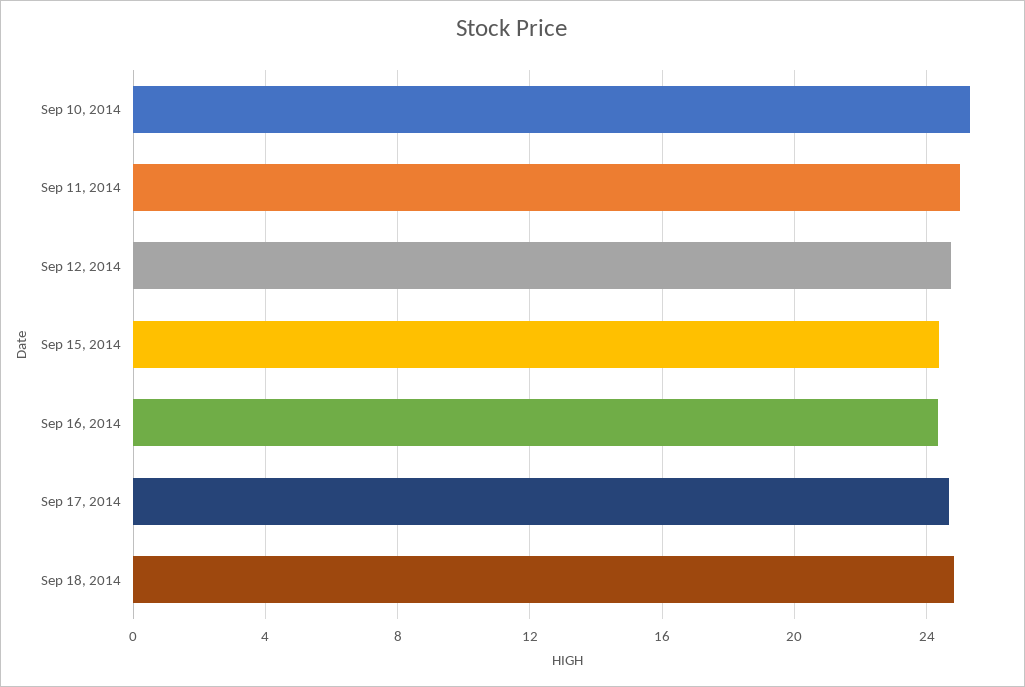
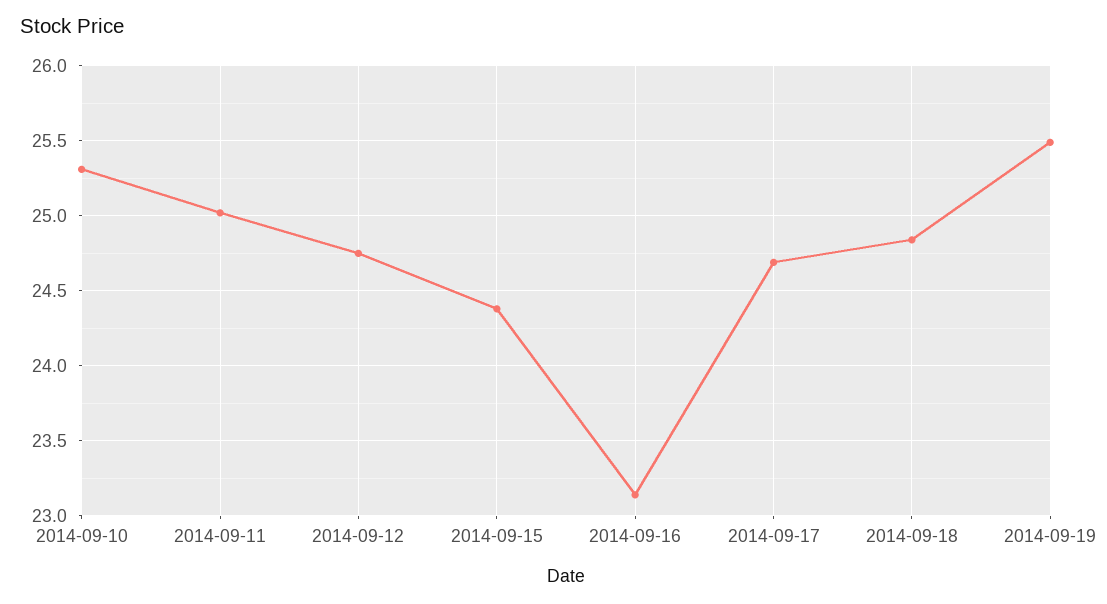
Sep 16, 2014: 24.5 -> 23.15
2014-09-19: none -> 25.5

